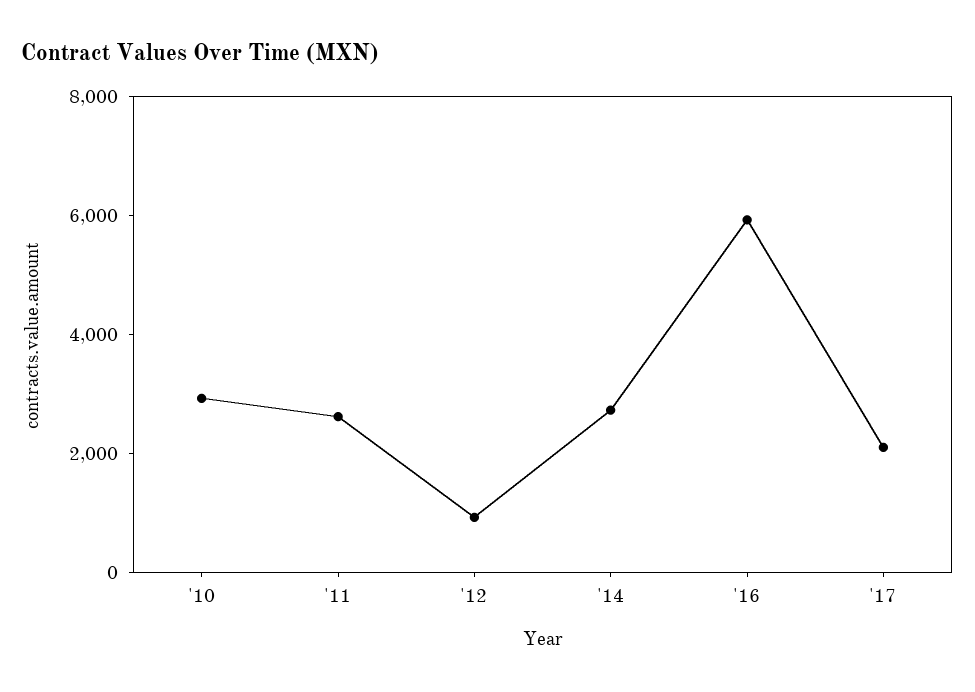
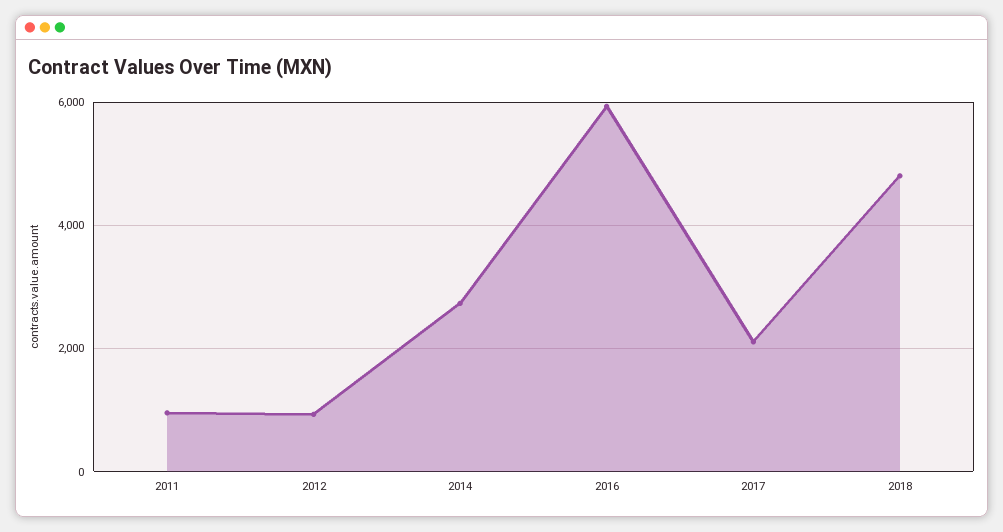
'10: 3000 -> none
'11: 2500 -> 1000
2018: none -> 4800

